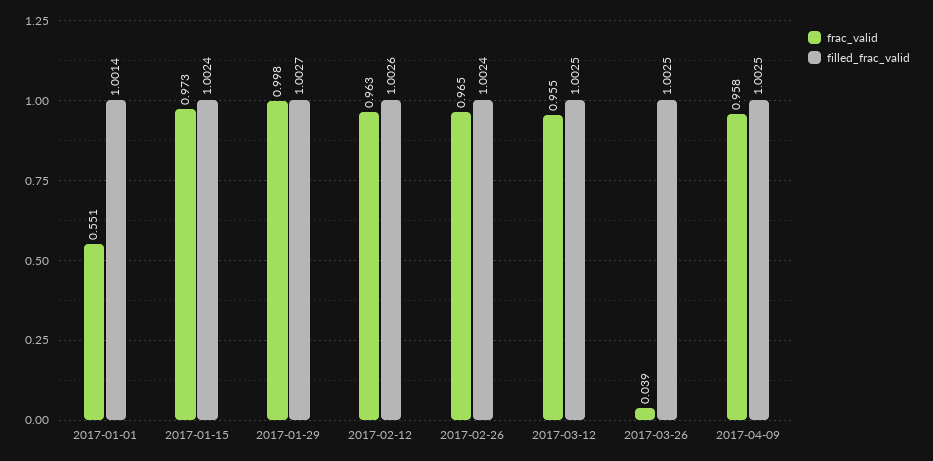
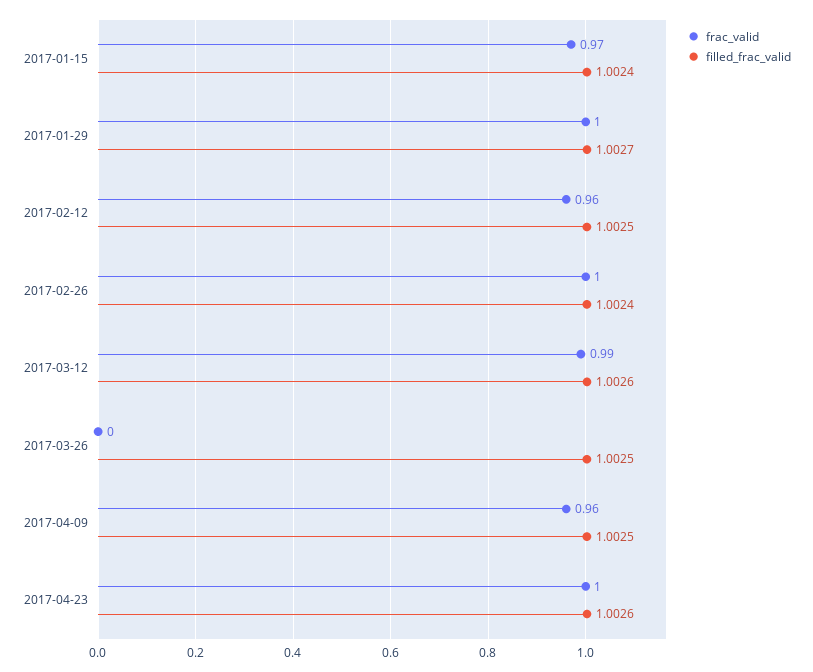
frac_valid, 2017-01-01: 0.551 -> none
filled_frac_valid, 2017-01-01: 1.0014 -> none
filled_frac_valid, 2017-02-12: 1.0026 -> 1.0025
frac_valid, 2017-02-26: 0.965 -> 1
frac_valid, 2017-03-12: 0.955 -> 0.99
filled_frac_valid, 2017-03-12: 1.0025 -> 1.0026
frac_valid, 2017-03-26: 0.039 -> 0
frac_valid, 2017-04-23: none -> 1
filled_frac_valid, 2017-04-23: none -> 1.0026

